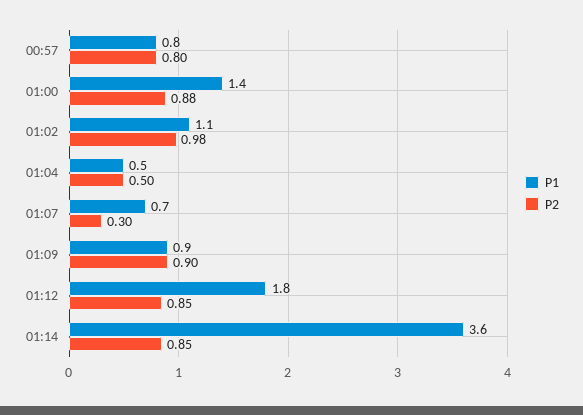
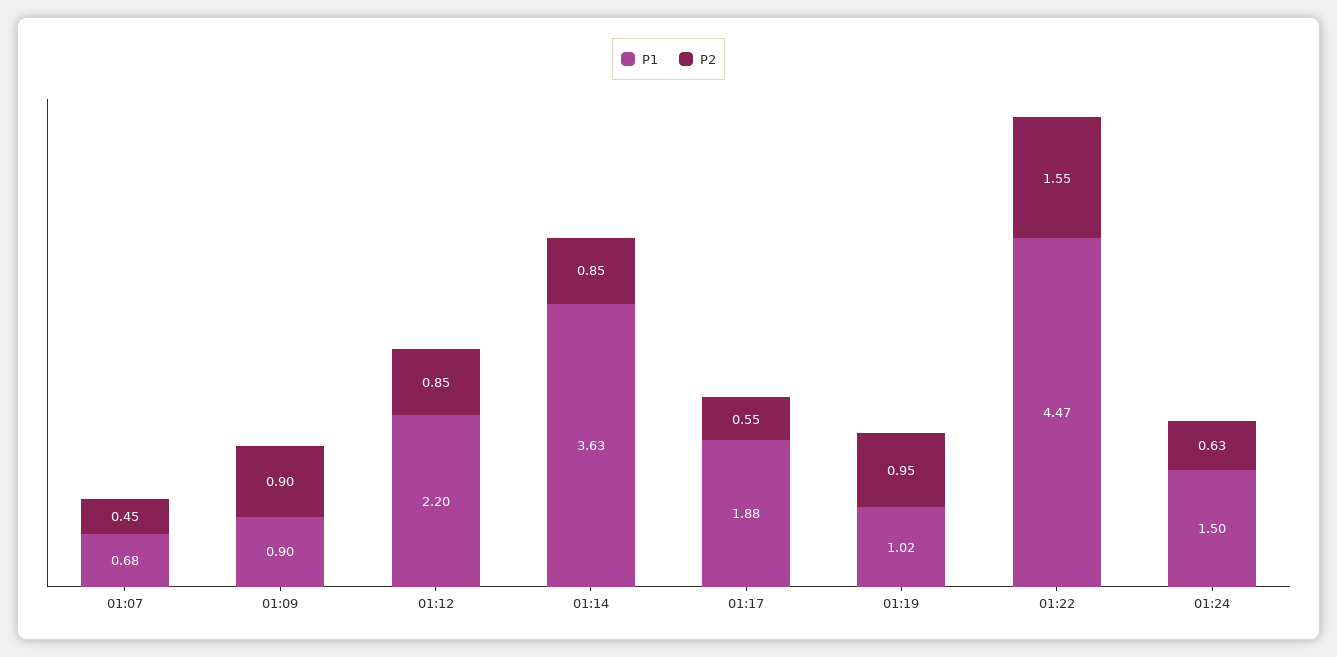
P1, 00:57: 0.8 -> none
P2, 00:57: 0.8 -> none
P1, 01:00: 1.4 -> none
P2, 01:00: 0.88 -> none
P1, 01:02: 1.1 -> none
P2, 01:02: 0.98 -> none
P1, 01:04: 0.5 -> none
P2, 01:04: 0.5 -> none
P2, 01:07: 0.3 -> 0.45
P1, 01:12: 1.8 -> 2.2
P1, 01:17: none -> 1.88
P2, 01:17: none -> 0.55
P1, 01:19: none -> 1.02
P2, 01:19: none -> 0.95
P1, 01:22: none -> 4.47
P2, 01:22: none -> 1.55
P1, 01:24: none -> 1.5
P2, 01:24: none -> 0.63

